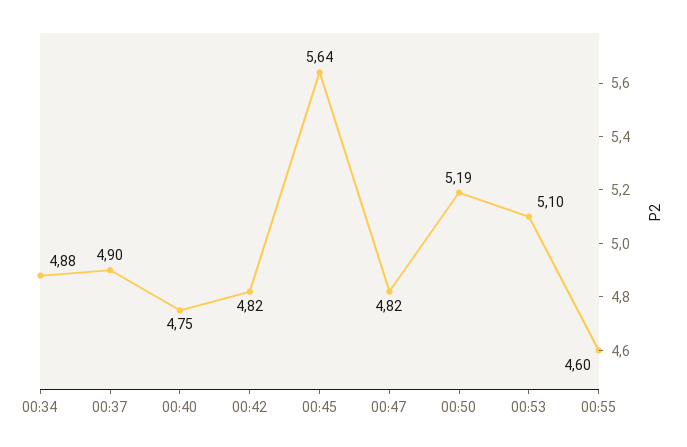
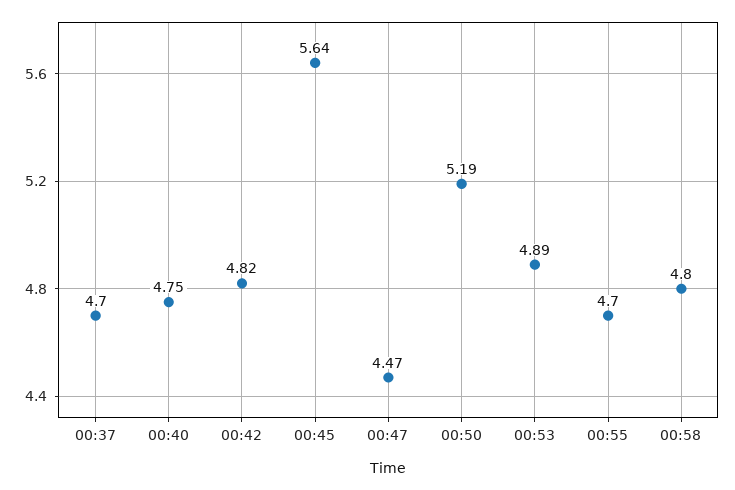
00:34: 4.88 -> none
00:37: 4.9 -> 4.7
00:47: 4.82 -> 4.47
00:53: 5.1 -> 4.89
00:55: 4.6 -> 4.7
00:58: none -> 4.8

